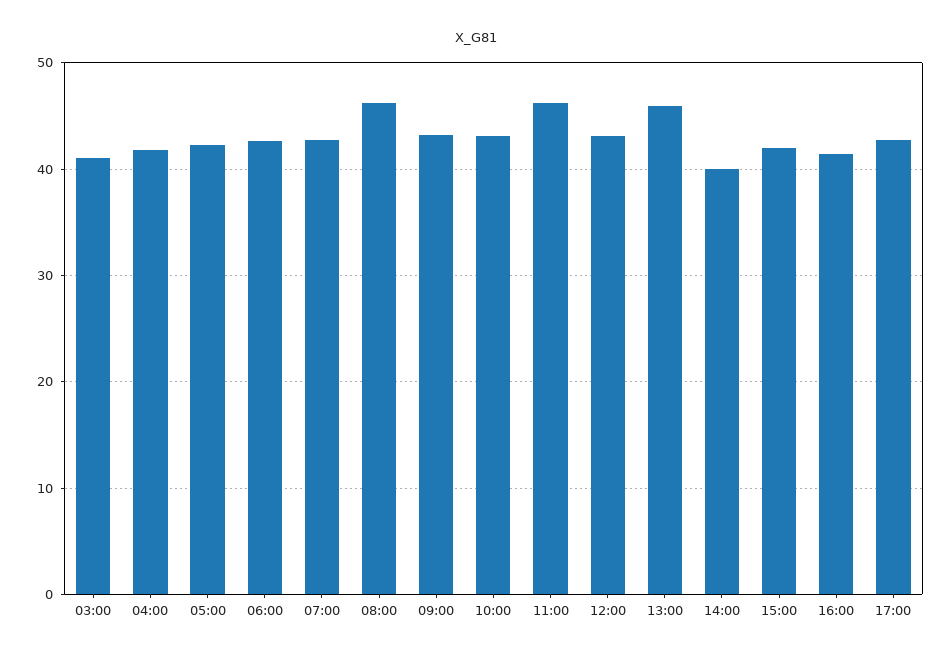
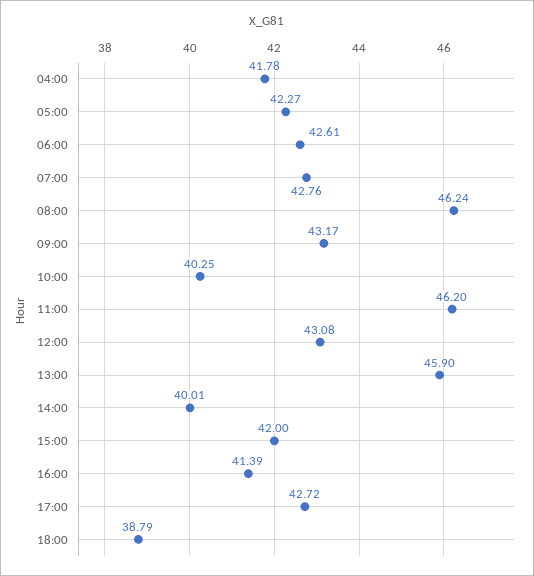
03:00: 41 -> none
10:00: 43 -> 40.25
18:00: none -> 38.79

